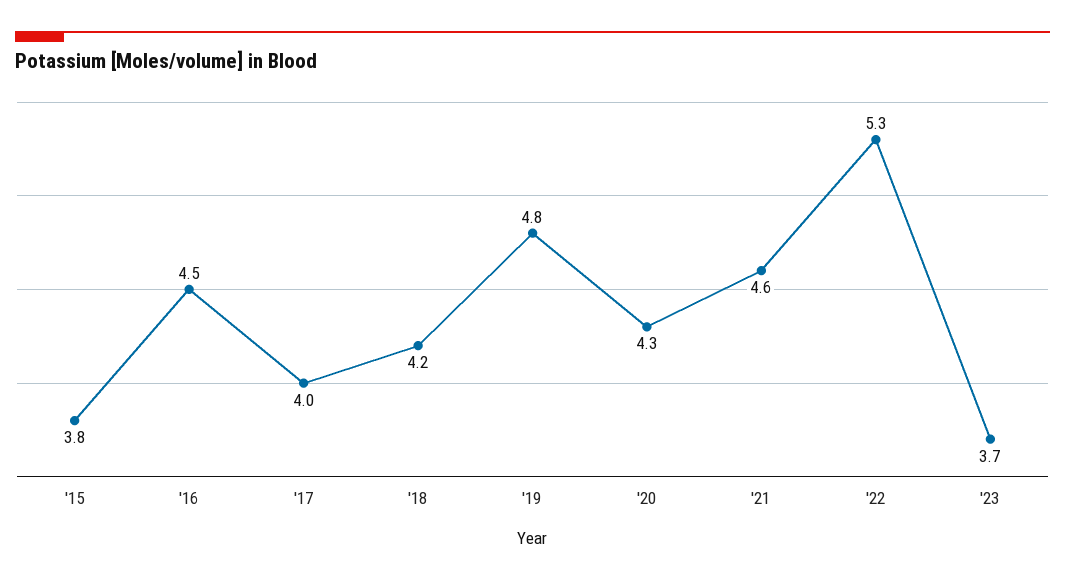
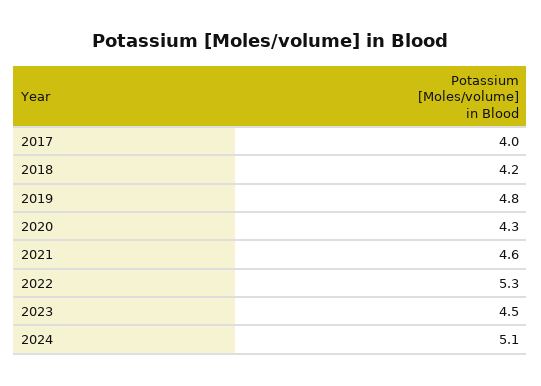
'15: 3.8 -> none
'16: 4.5 -> none
'23: 3.7 -> 4.5
2024: none -> 5.1

